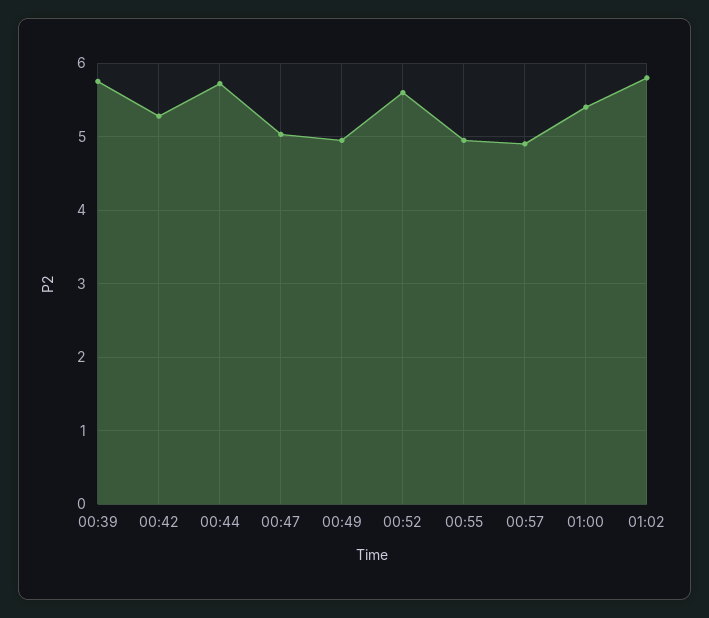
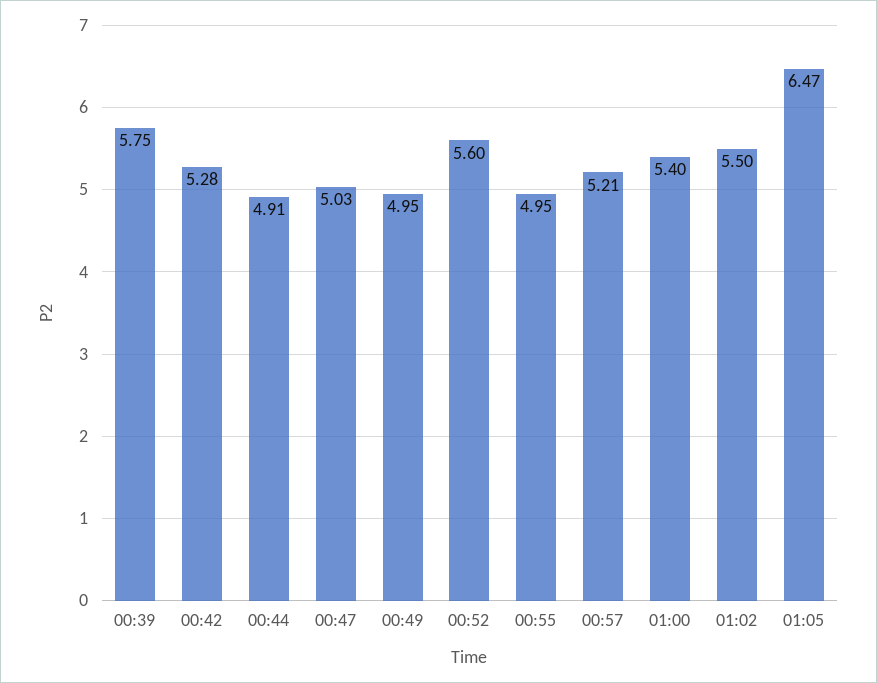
00:44: 5.7 -> 4.91
00:57: 4.9 -> 5.21
01:02: 5.8 -> 5.5
01:05: none -> 6.47

